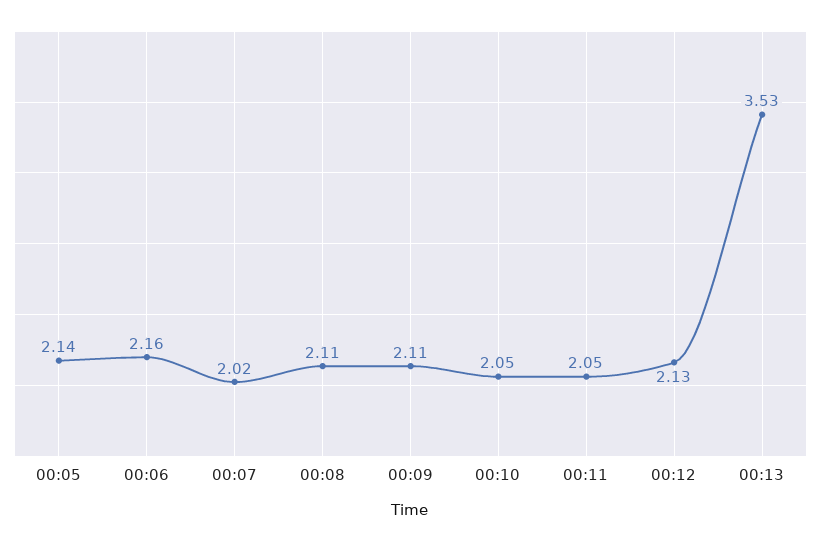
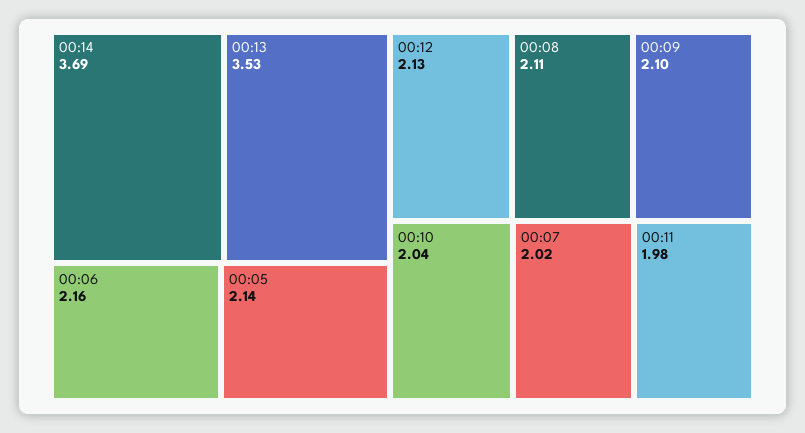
00:09: 2.11 -> 2.1
00:10: 2.05 -> 2.04
00:11: 2.05 -> 1.98
00:14: none -> 3.69

